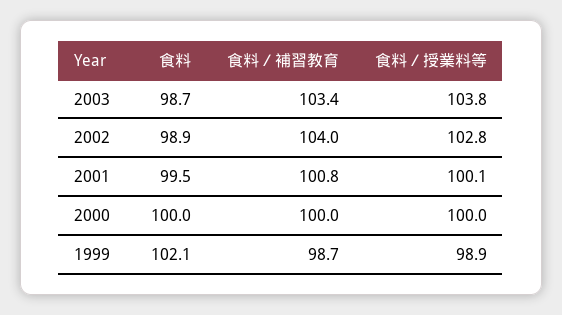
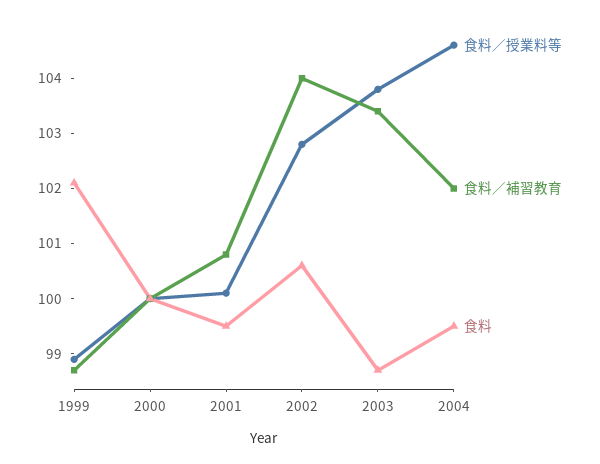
食料, 2002: 98.9 -> 100.5
食料／授業料等, 2004: none -> 104.5
食料／補習教育, 2004: none -> 102
食料, 2004: none -> 99.5

